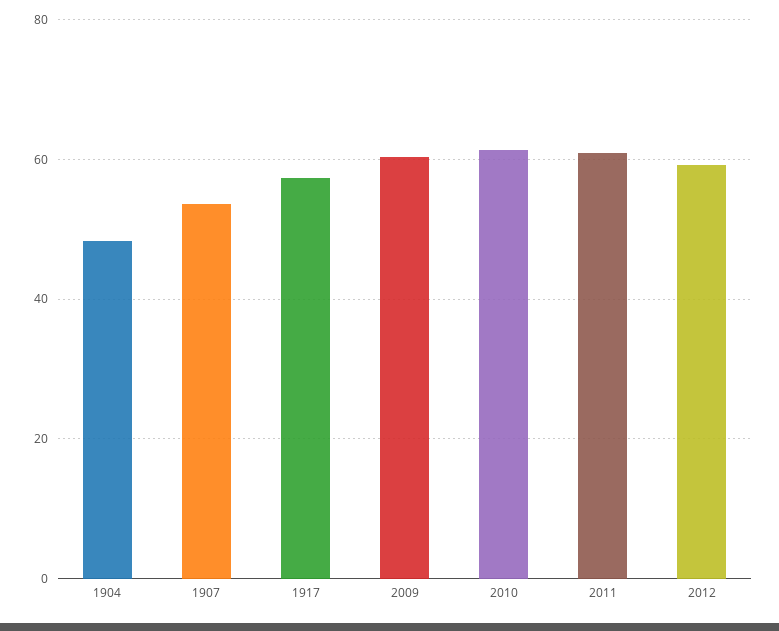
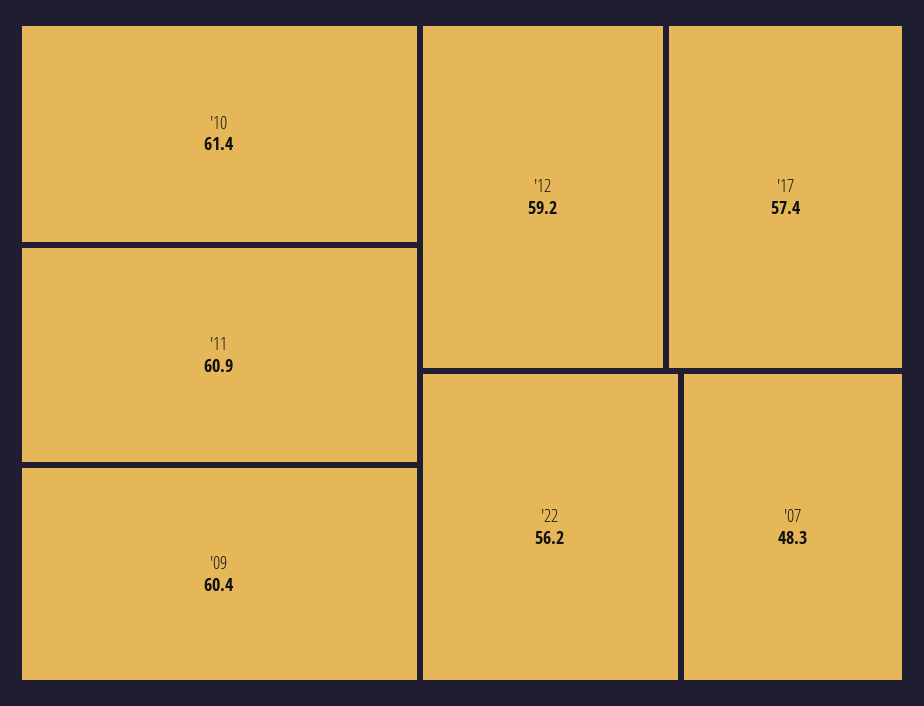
1904: 48 -> none
1907: 54 -> 48.3
'22: none -> 56.2

